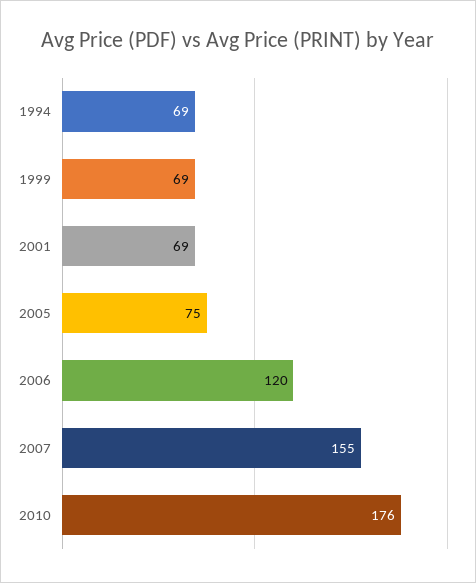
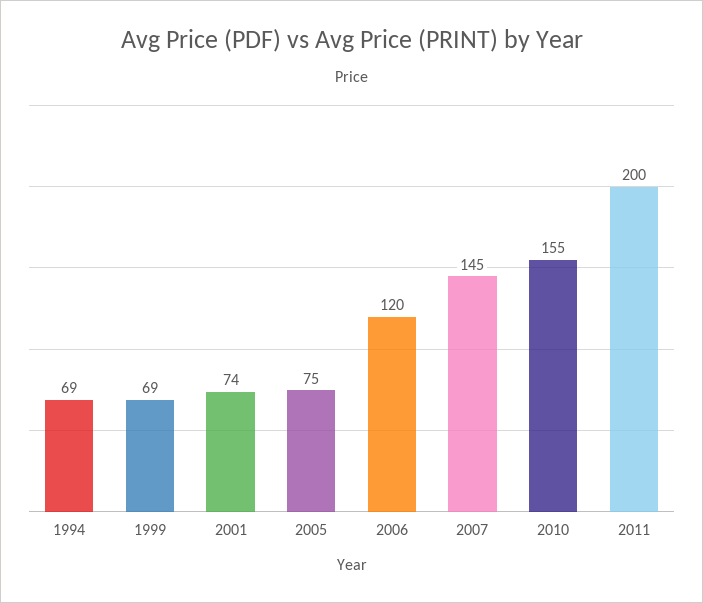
2001: 69 -> 74
2007: 155 -> 145
2010: 176 -> 155
2011: none -> 200

